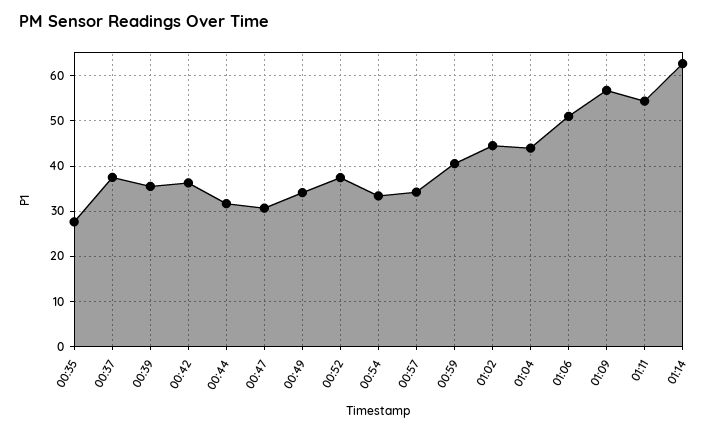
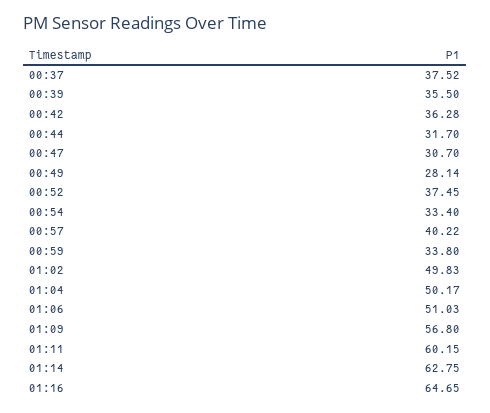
00:35: 28 -> none
00:49: 34 -> 28.14
00:57: 34 -> 40.22
00:59: 40 -> 33.8
01:02: 44 -> 49.83
01:04: 44 -> 50.17
01:11: 54 -> 60.15
01:16: none -> 64.65

